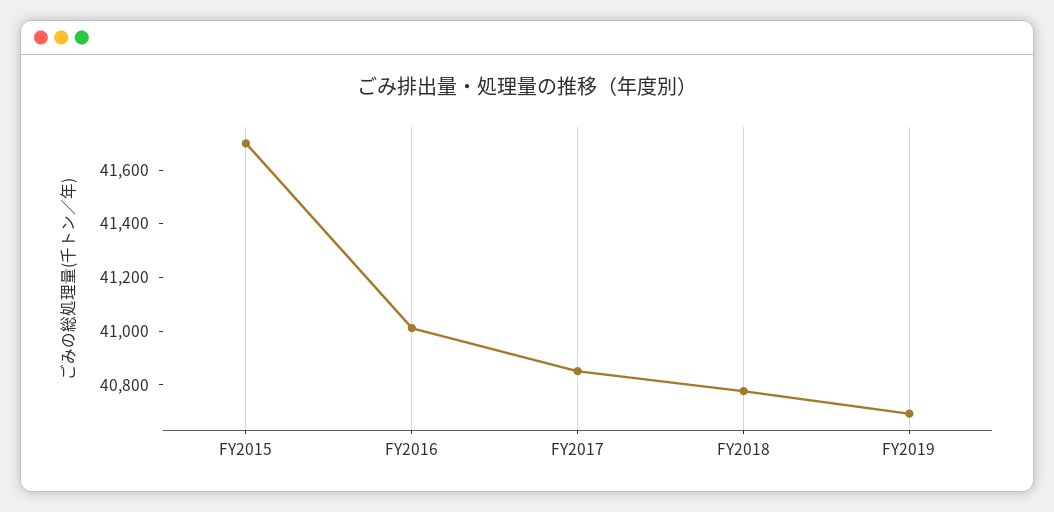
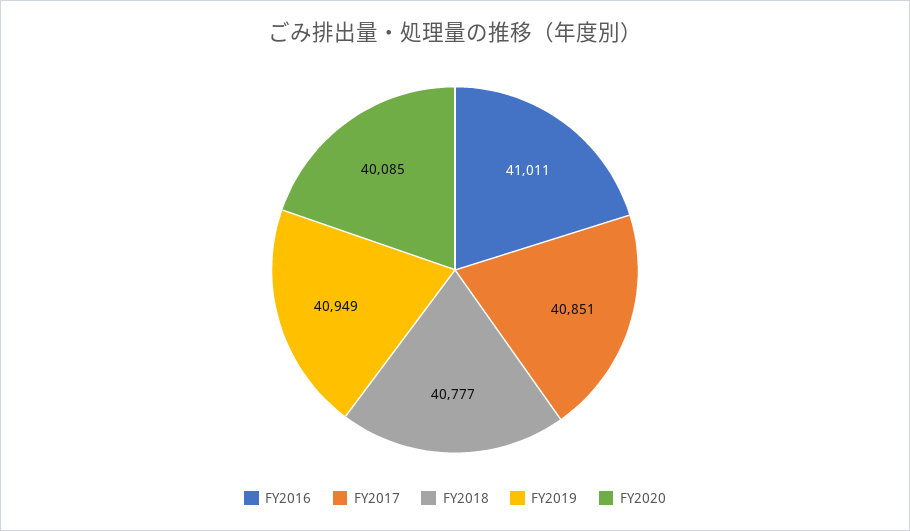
FY2015: 41700 -> none
FY2019: 40700 -> 40949
FY2020: none -> 40085

